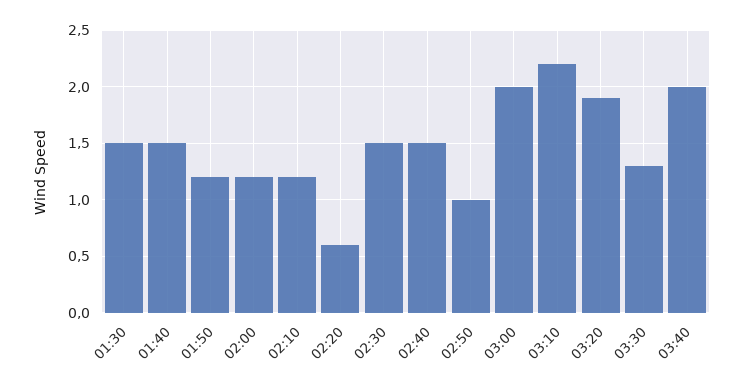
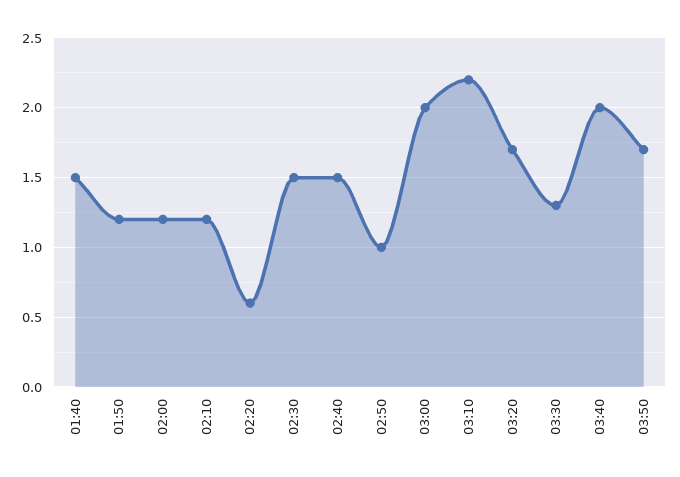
01:30: 1.5 -> none
03:20: 1.9 -> 1.7
03:50: none -> 1.7

